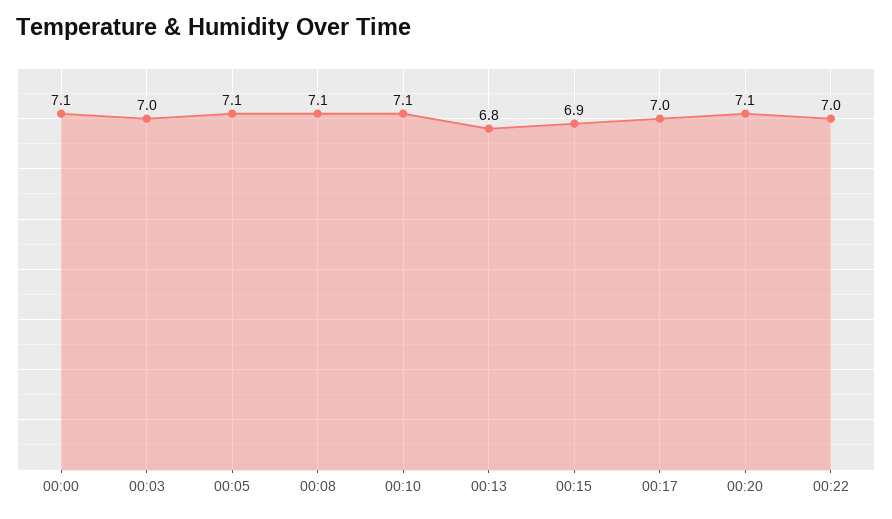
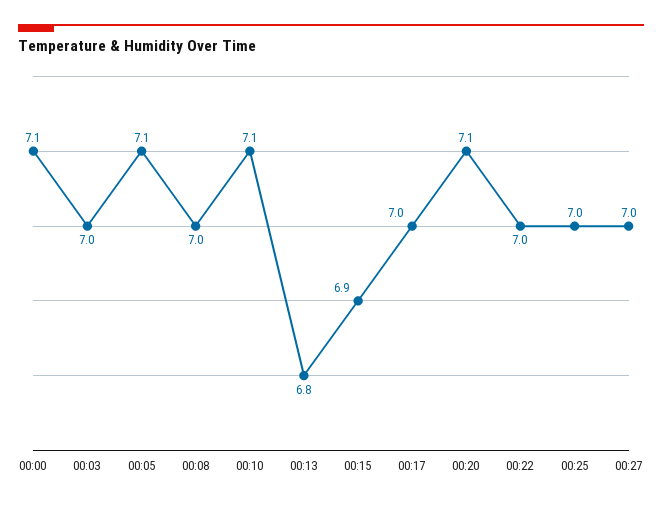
00:08: 7.1 -> 7
00:25: none -> 7
00:27: none -> 7

